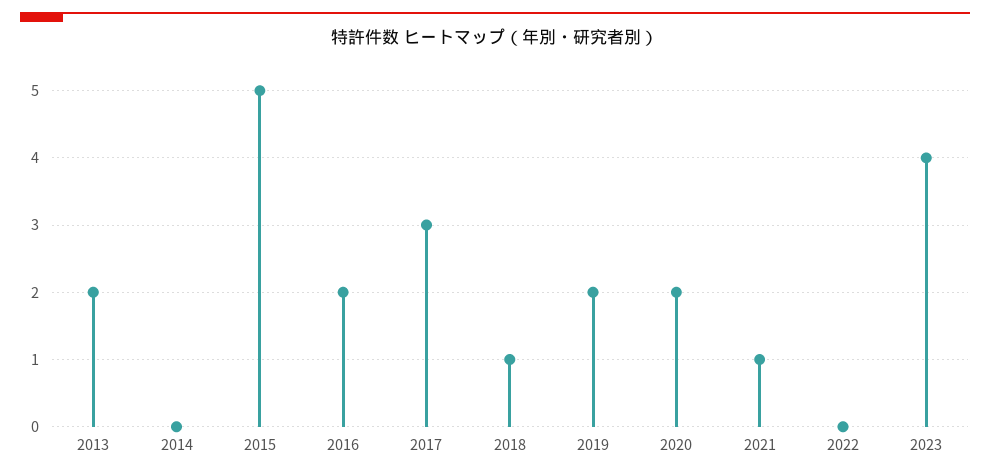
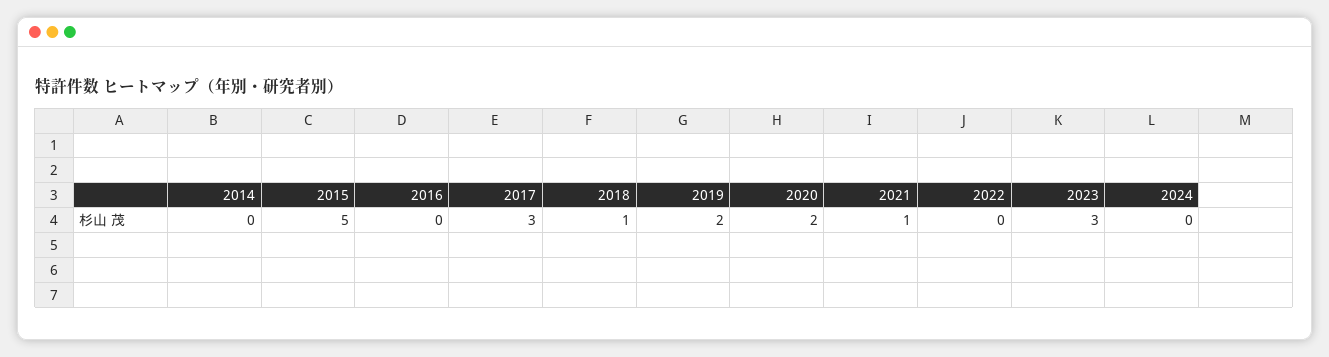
2013: 2 -> none
2016: 2 -> 0
2023: 4 -> 3
2024: none -> 0

